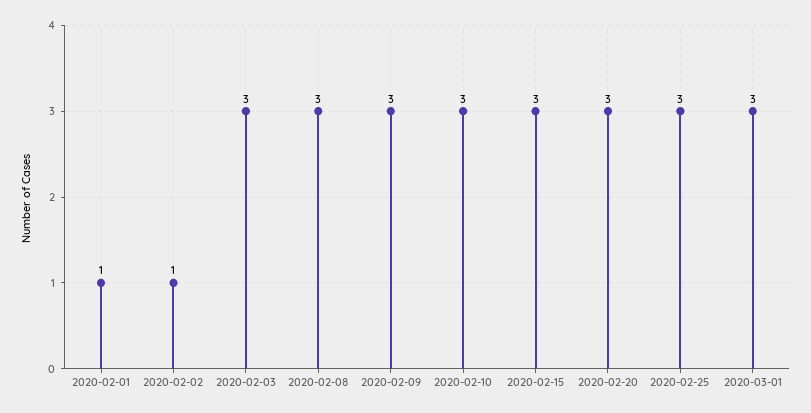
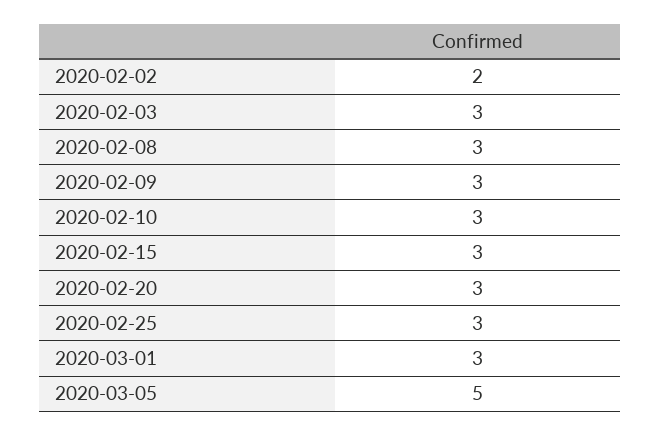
2020-02-01: 1 -> none
2020-02-02: 1 -> 2
2020-03-05: none -> 5

